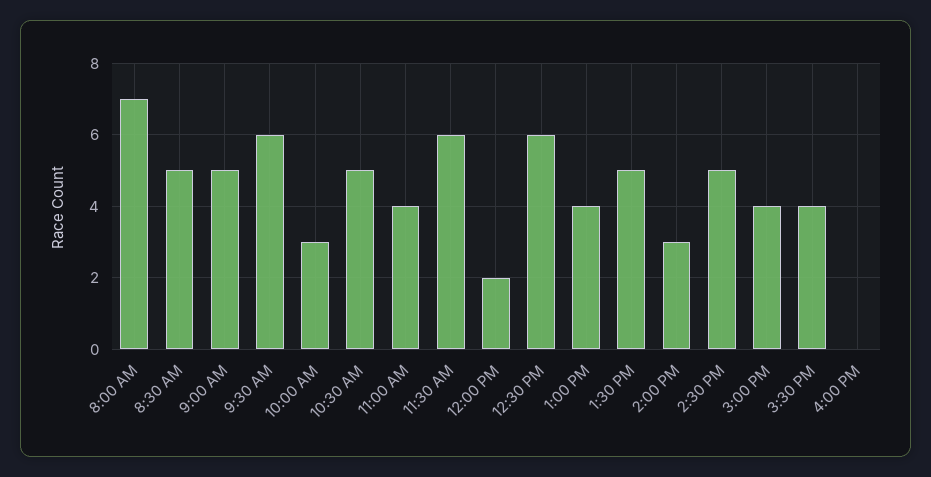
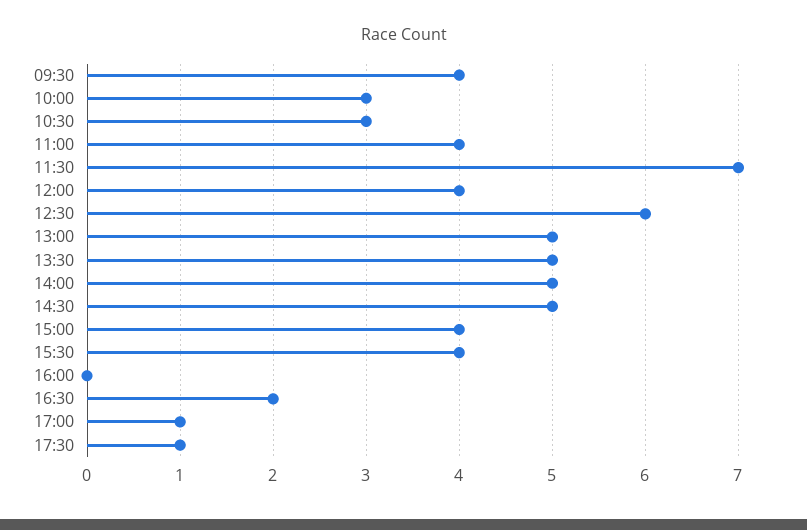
8:00 AM: 7 -> none
8:30 AM: 5 -> none
9:00 AM: 5 -> none
9:30 AM: 6 -> 4
10:30 AM: 5 -> 3
11:30 AM: 6 -> 7
12:00 PM: 2 -> 4
1:00 PM: 4 -> 5
2:00 PM: 3 -> 5
16:30: none -> 2
17:00: none -> 1
17:30: none -> 1

